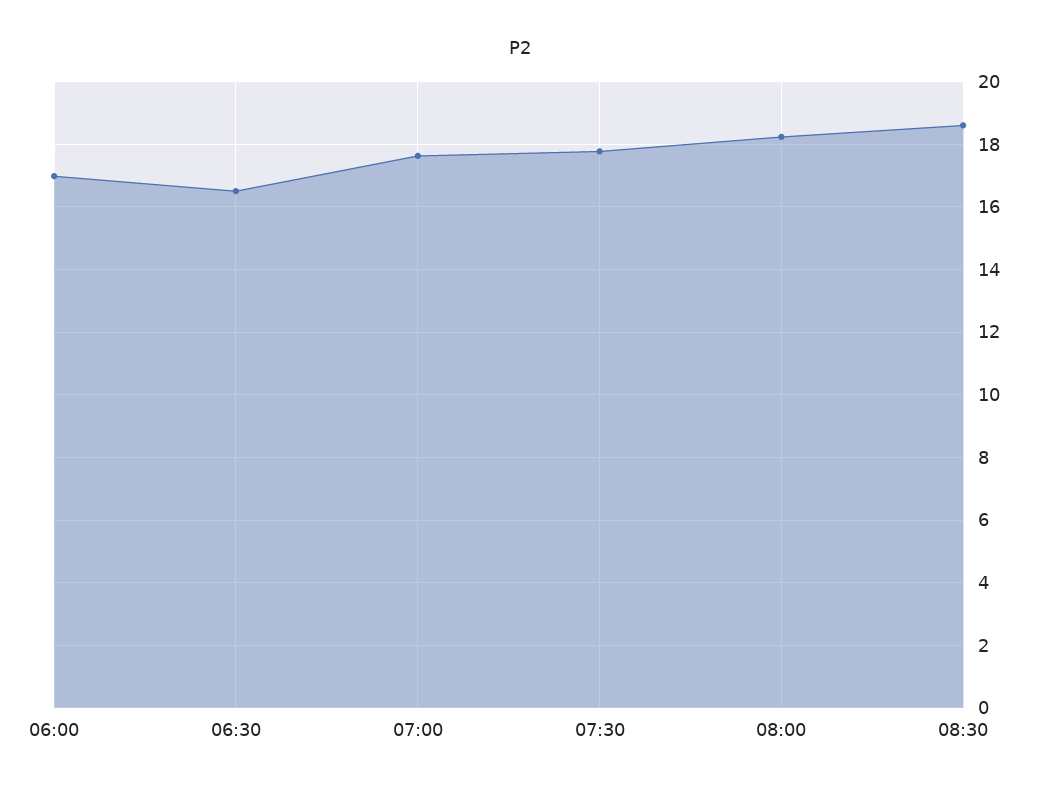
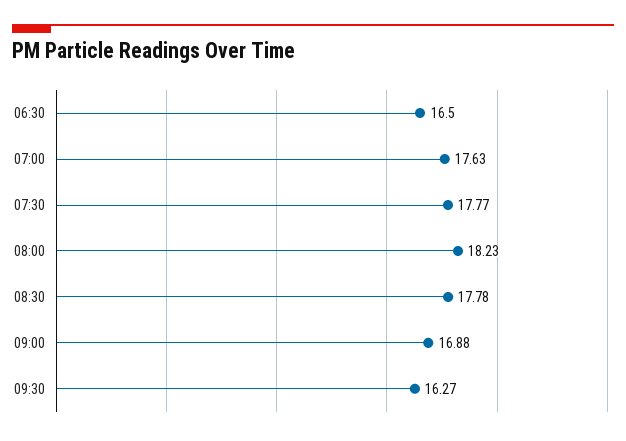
06:00: 17 -> none
08:30: 18.6 -> 17.78
09:00: none -> 16.88
09:30: none -> 16.27

